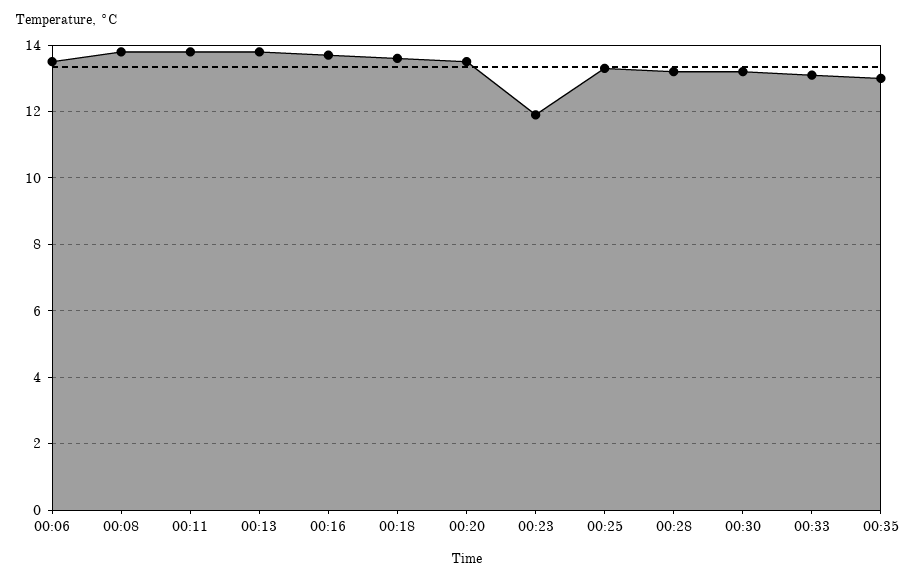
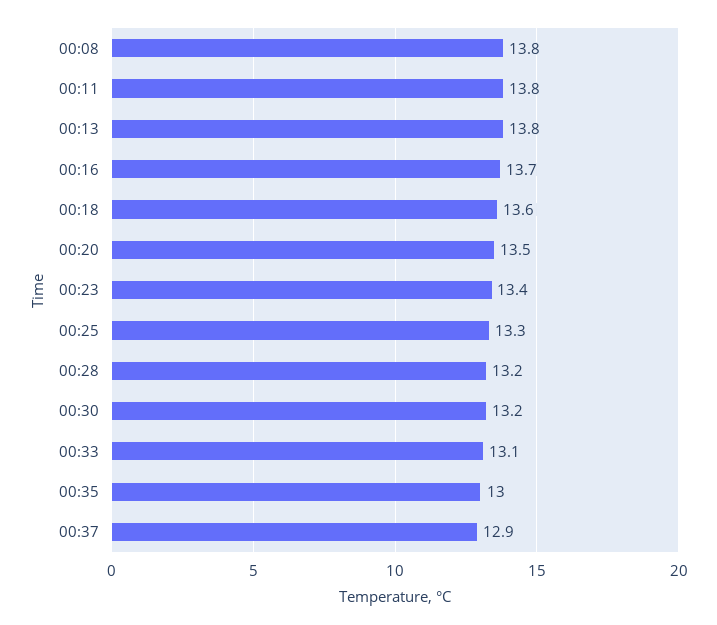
00:06: 13.5 -> none
00:23: 12 -> 13.4
00:37: none -> 12.9

